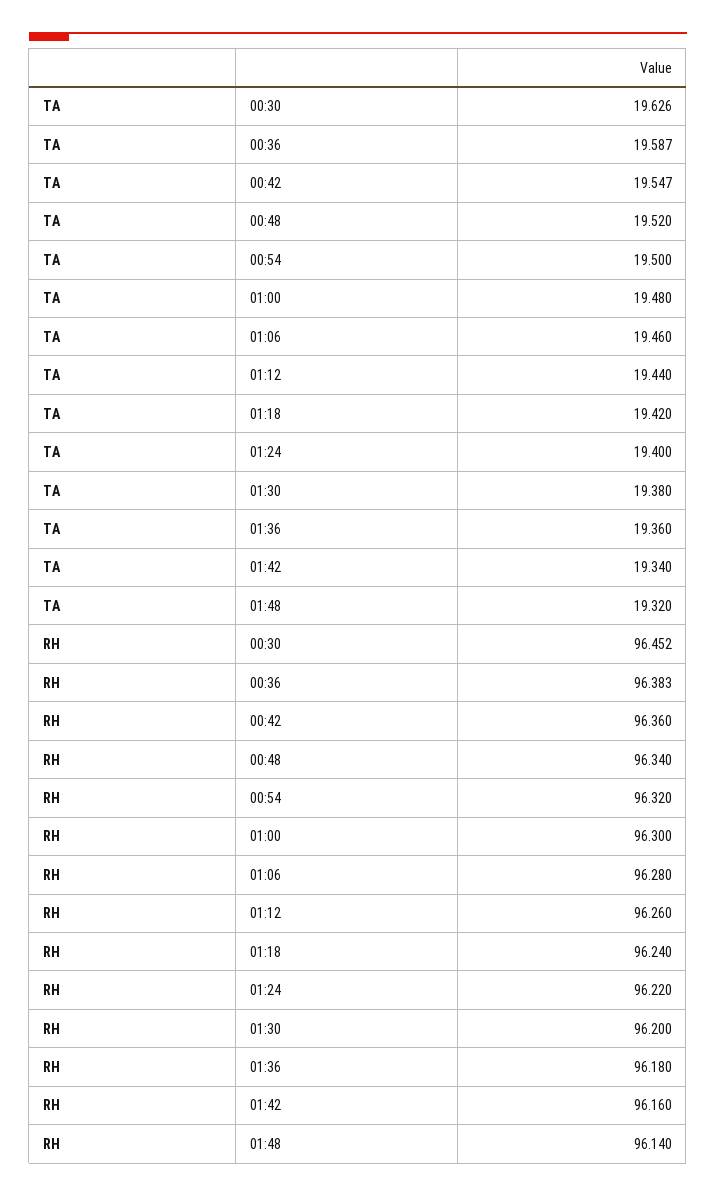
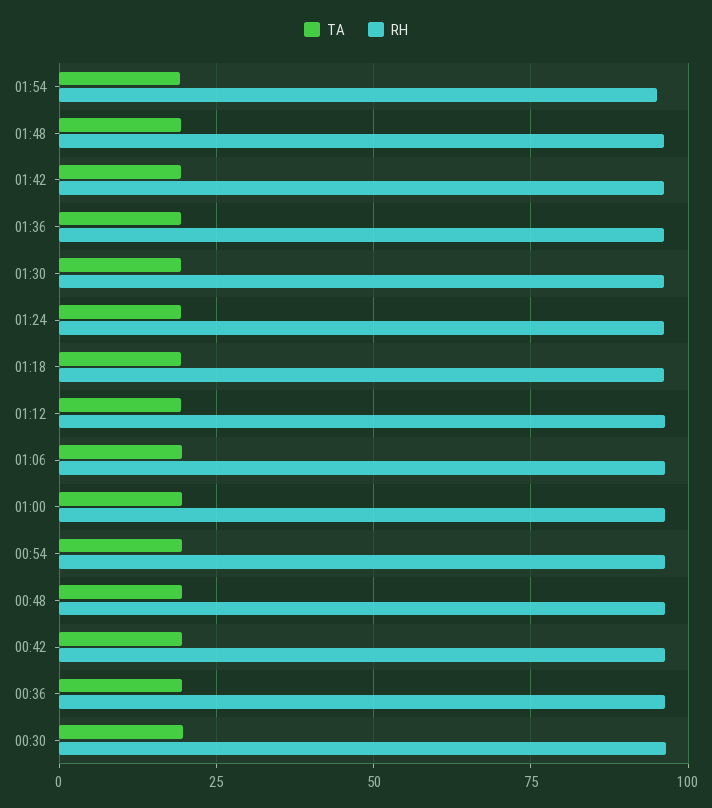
TA, 01:54: none -> 20
RH, 01:54: none -> 95

